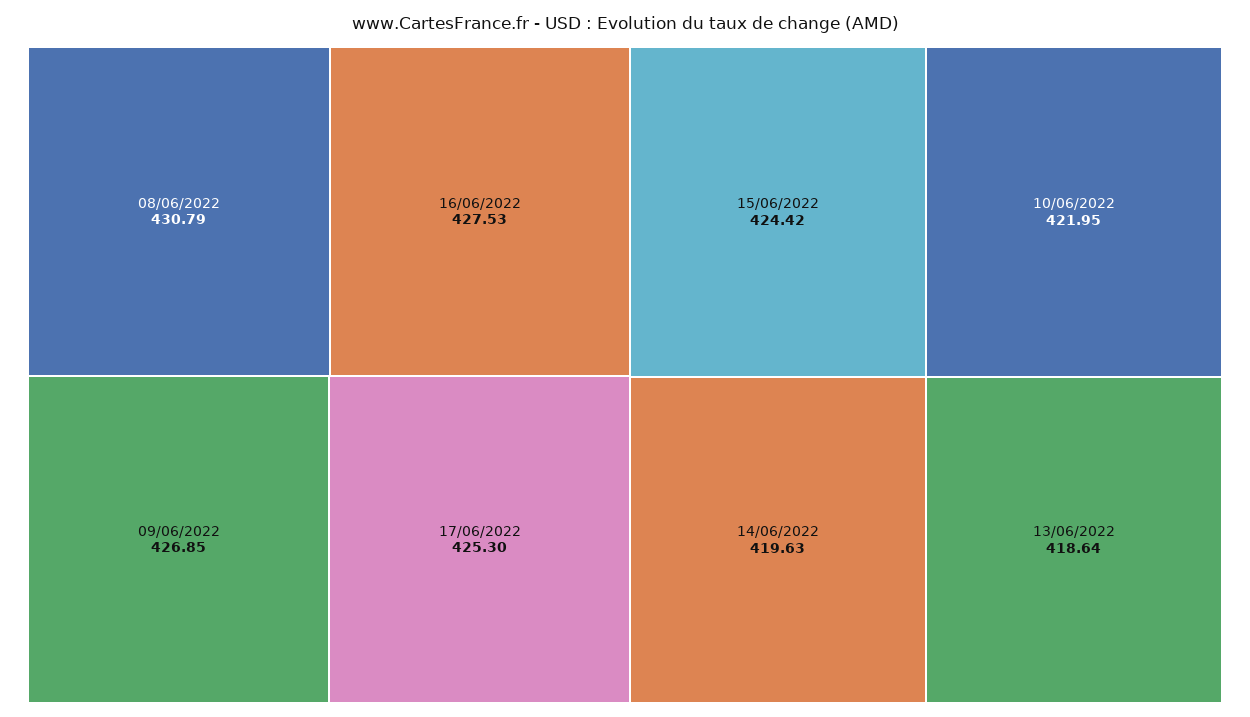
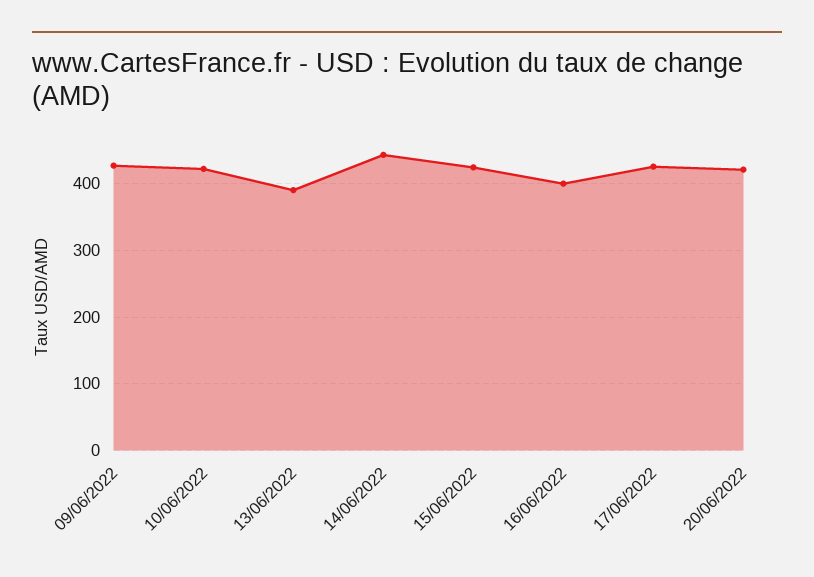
08/06/2022: 430.79 -> none
16/06/2022: 427.53 -> 400
14/06/2022: 419.63 -> 440
13/06/2022: 418.64 -> 390
20/06/2022: none -> 420

